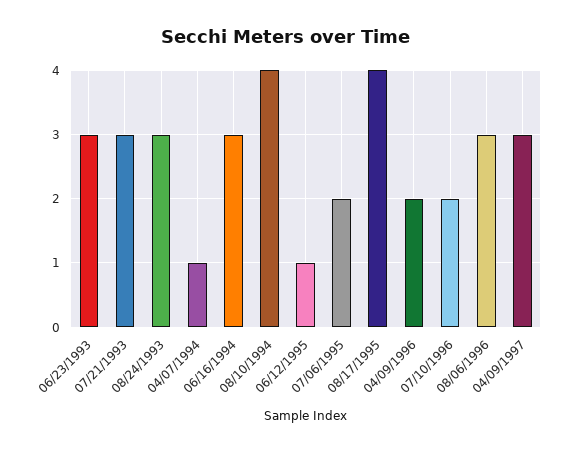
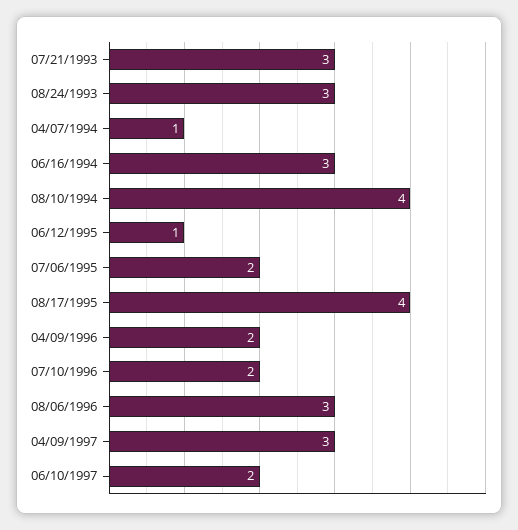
06/23/1993: 3 -> none
06/10/1997: none -> 2

